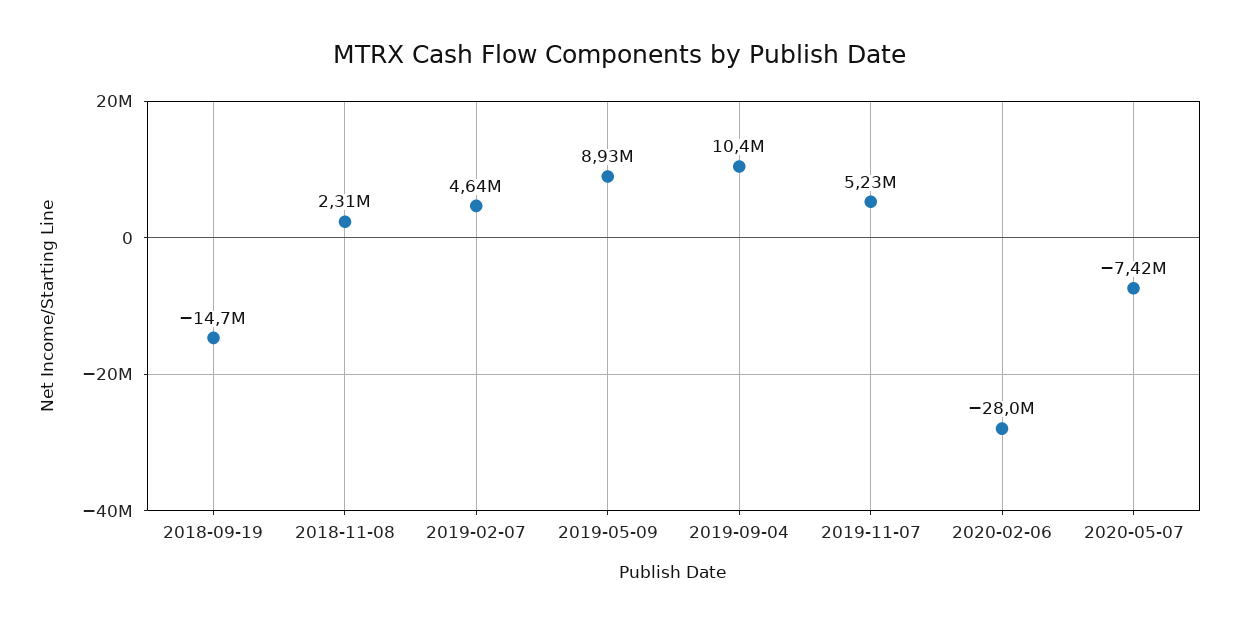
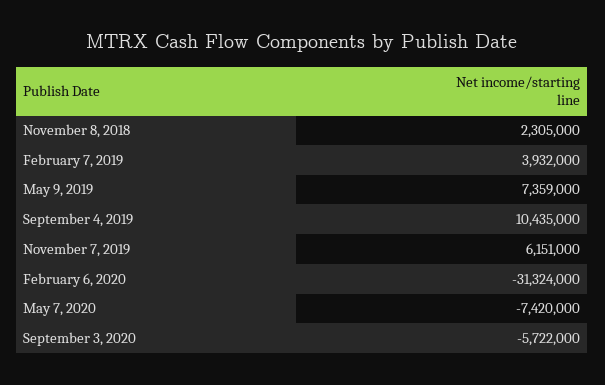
2018-09-19: -14700000 -> none
2019-02-07: 4640000 -> 3932000
2019-05-09: 8930000 -> 7359000
2019-11-07: 5230000 -> 6151000
2020-02-06: -28000000 -> -31324000
September 3, 2020: none -> -5722000

